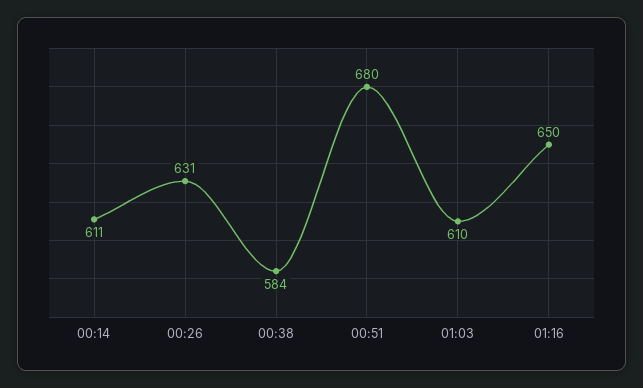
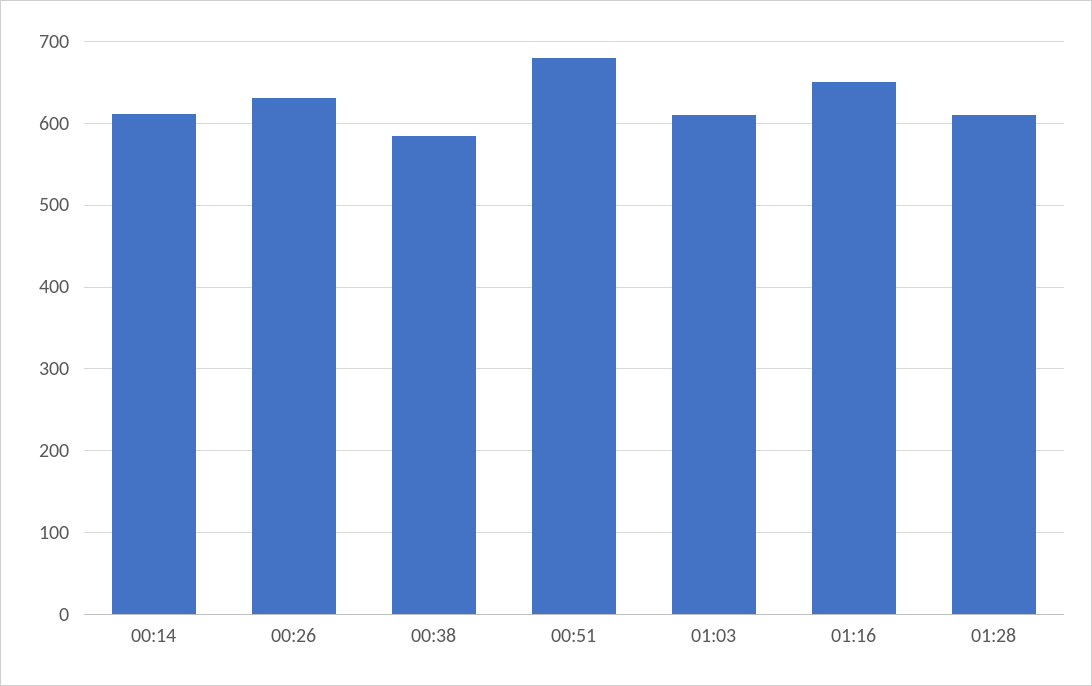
01:28: none -> 610

